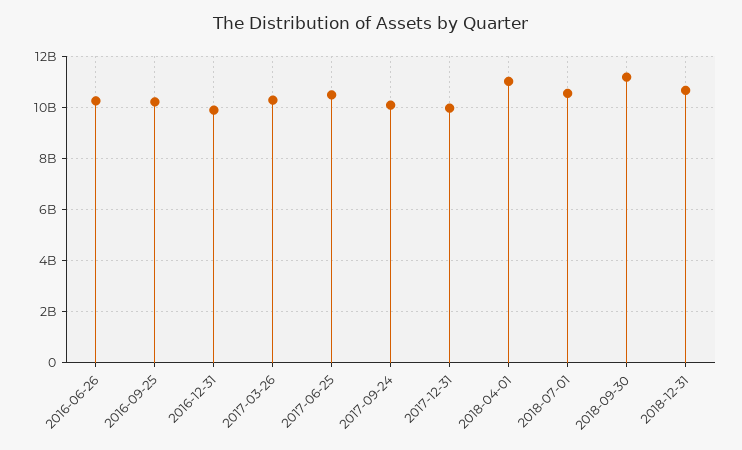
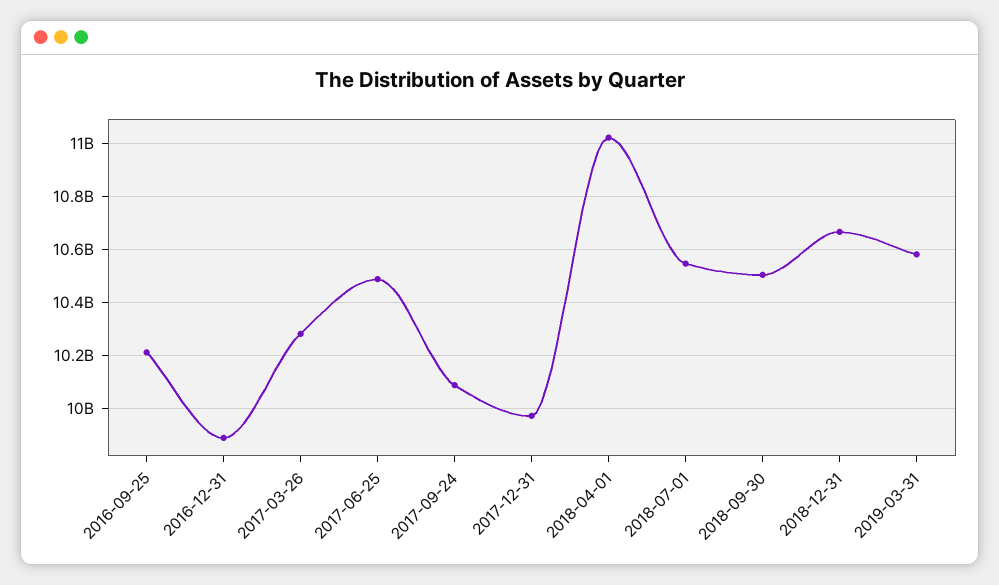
2016-06-26: 10250000000 -> none
2018-09-30: 11250000000 -> 10500000000
2019-03-31: none -> 10575000000

